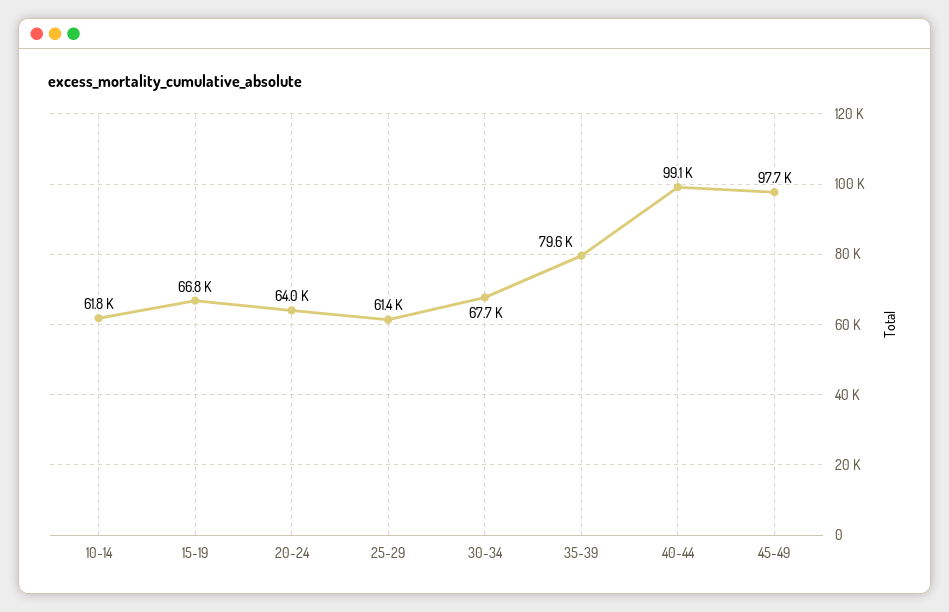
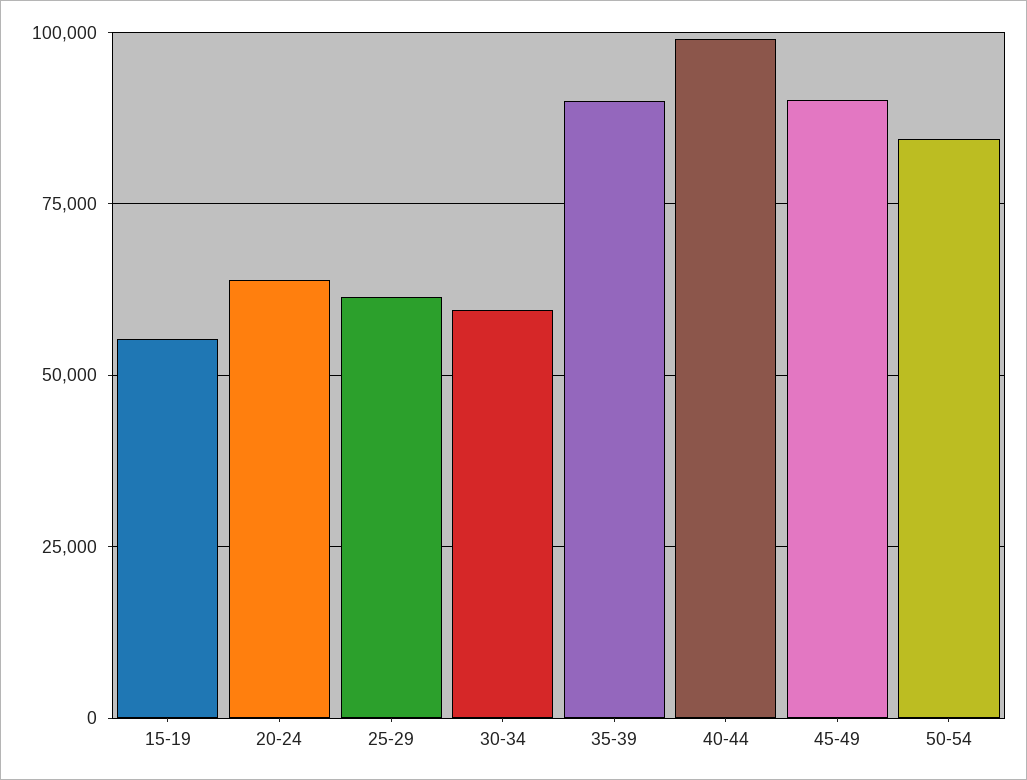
10-14: 61800 -> none
15-19: 66800 -> 55000
30-34: 67700 -> 60000
35-39: 79600 -> 90000
45-49: 97700 -> 90000
50-54: none -> 85000

